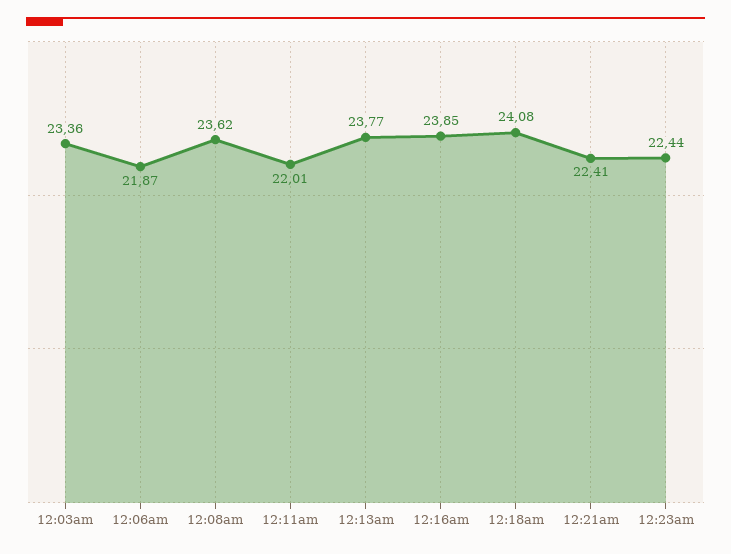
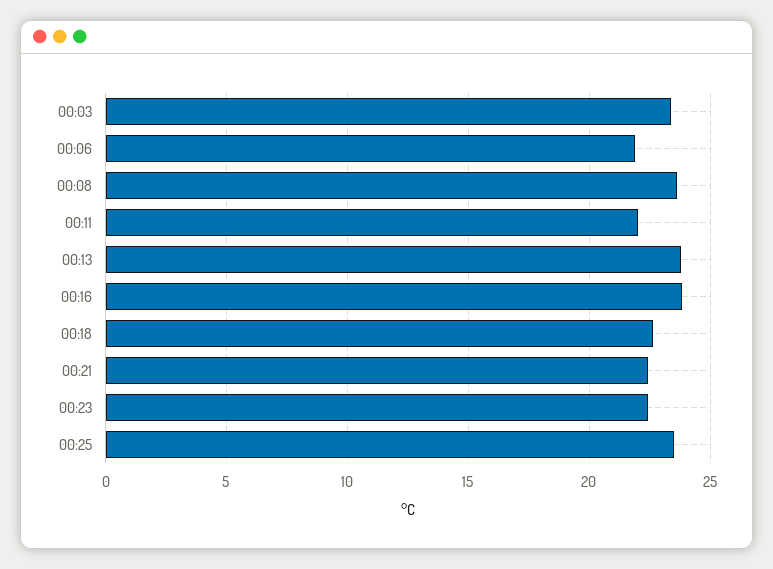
12:18am: 24.08 -> 22.5
00:25: none -> 23.5

